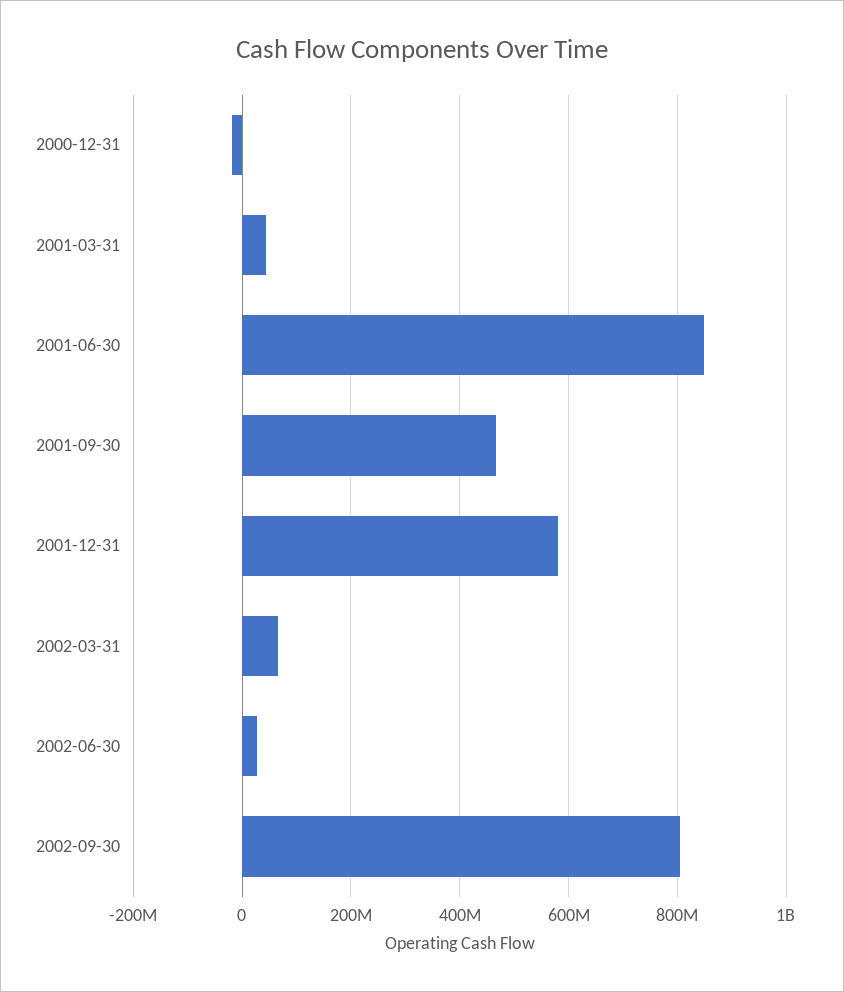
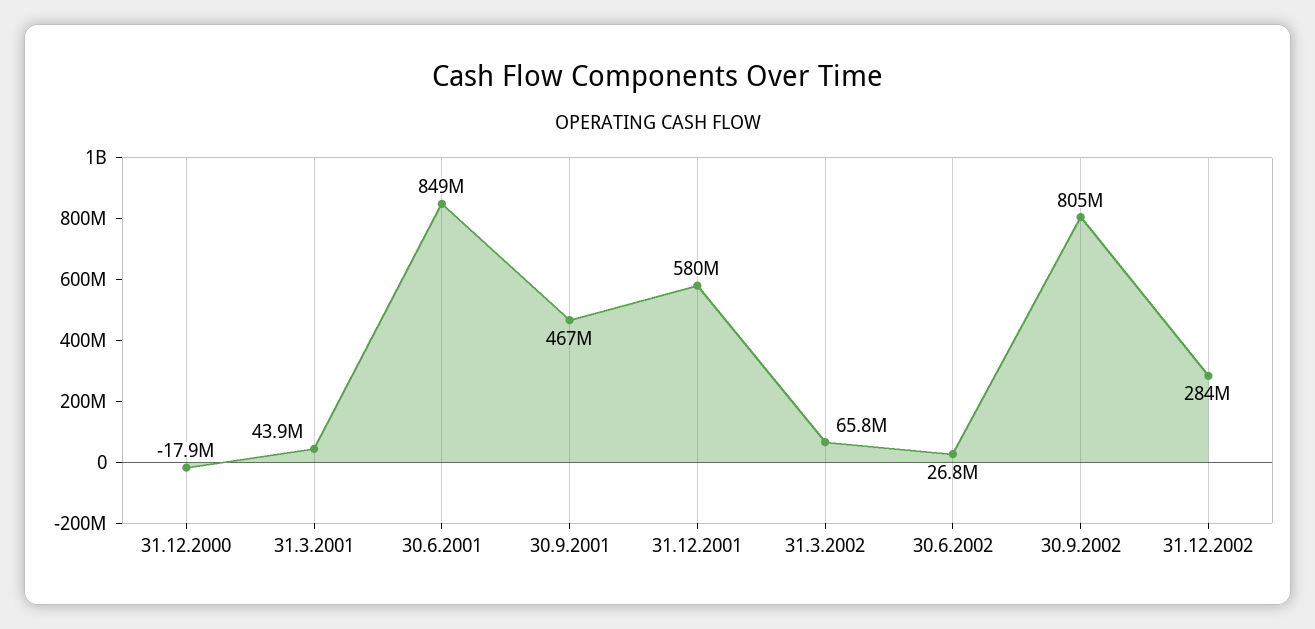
31.12.2002: none -> 284000000

